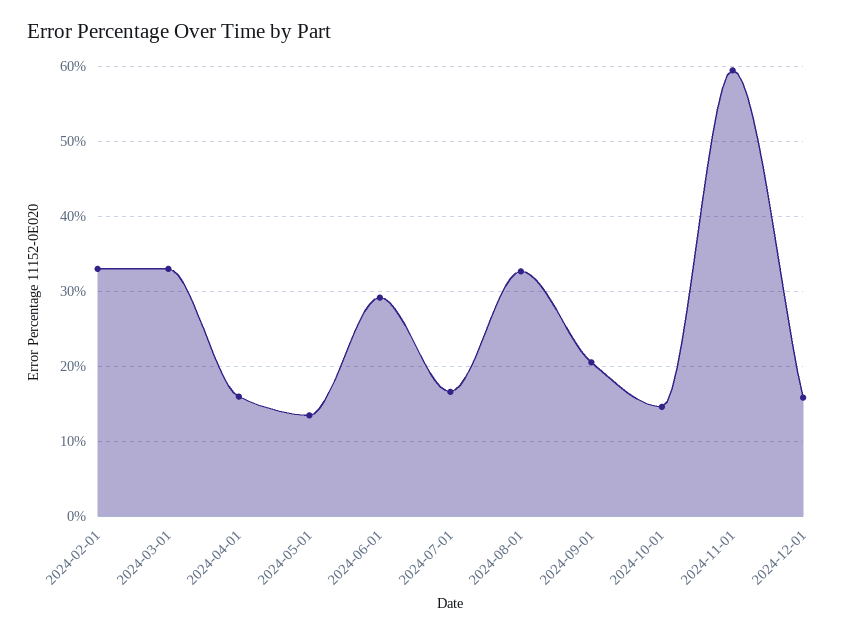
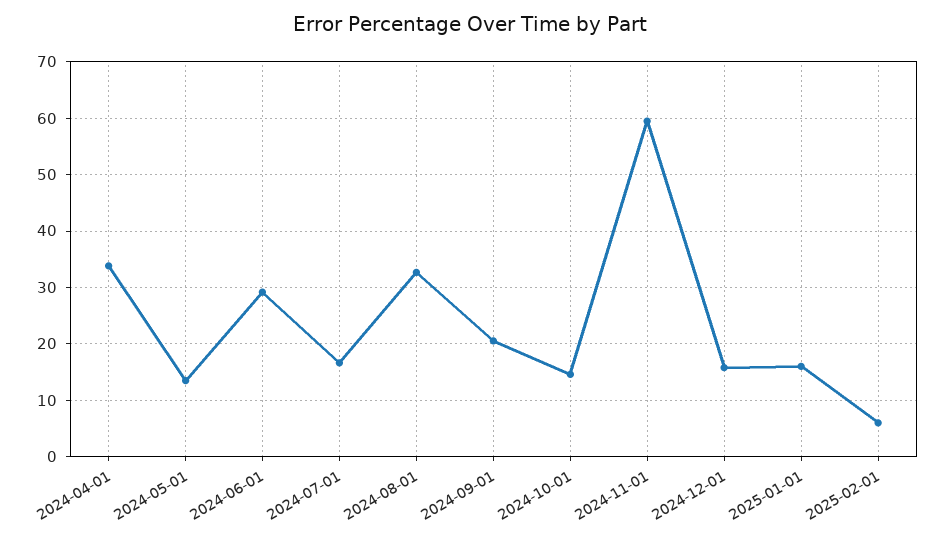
2024-02-01: 33 -> none
2024-03-01: 33 -> none
2024-04-01: 16 -> 34
2025-01-01: none -> 16
2025-02-01: none -> 6

